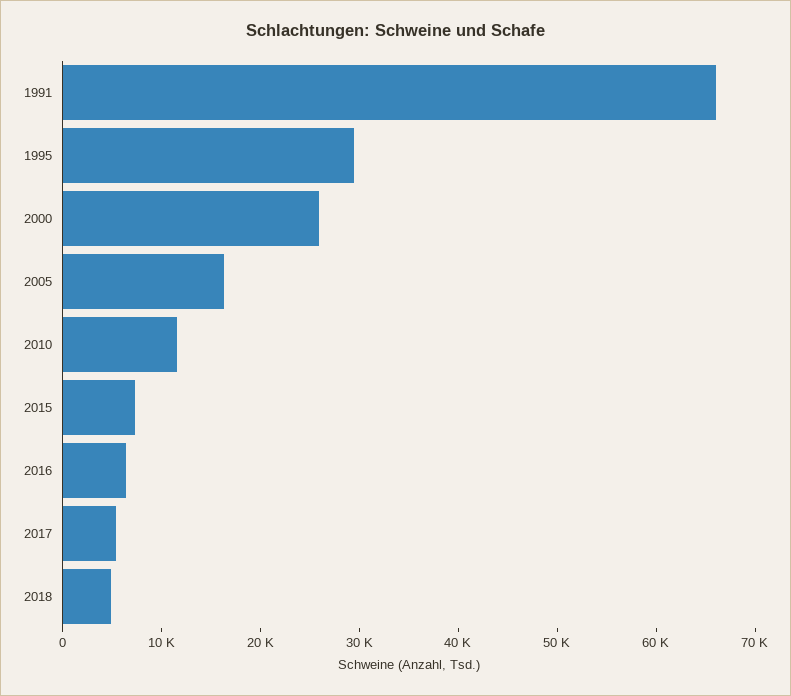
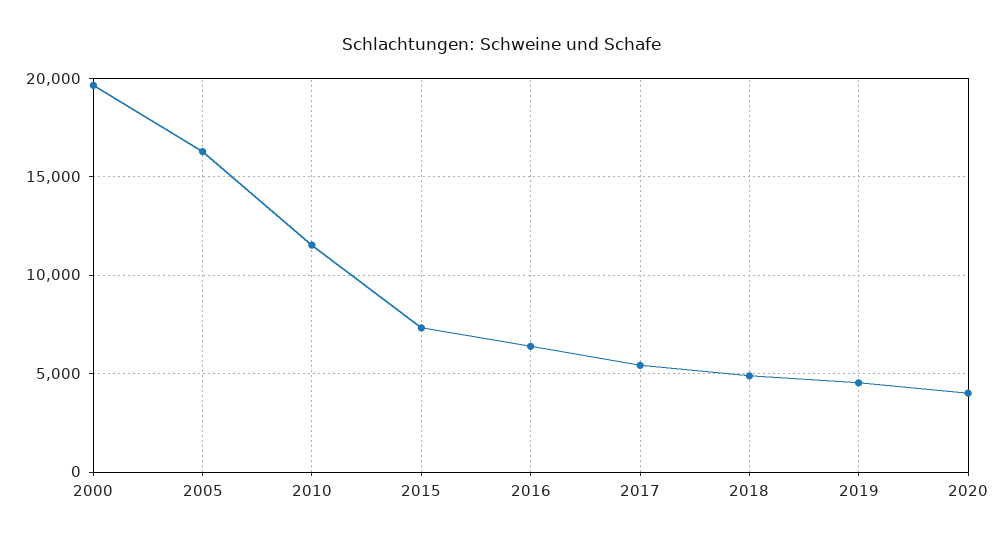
1991: 66000 -> none
1995: 30000 -> none
2000: 26000 -> 19500
2019: none -> 4500
2020: none -> 4000

